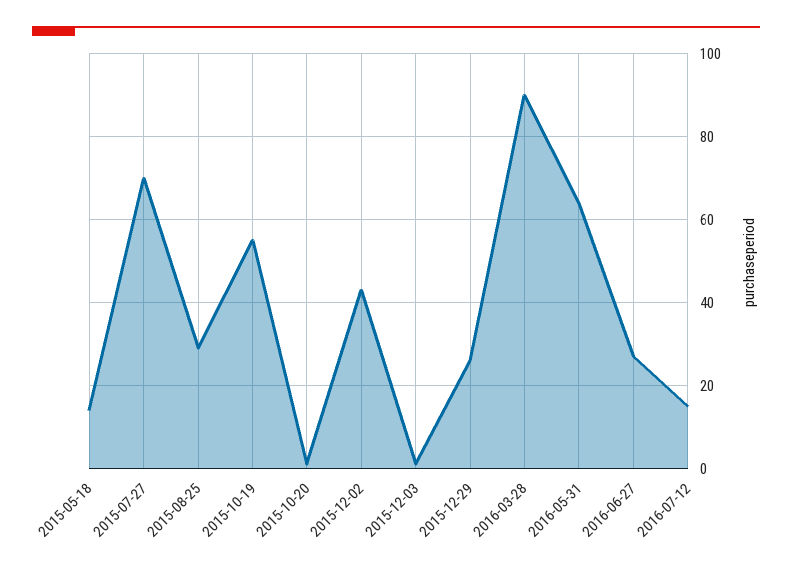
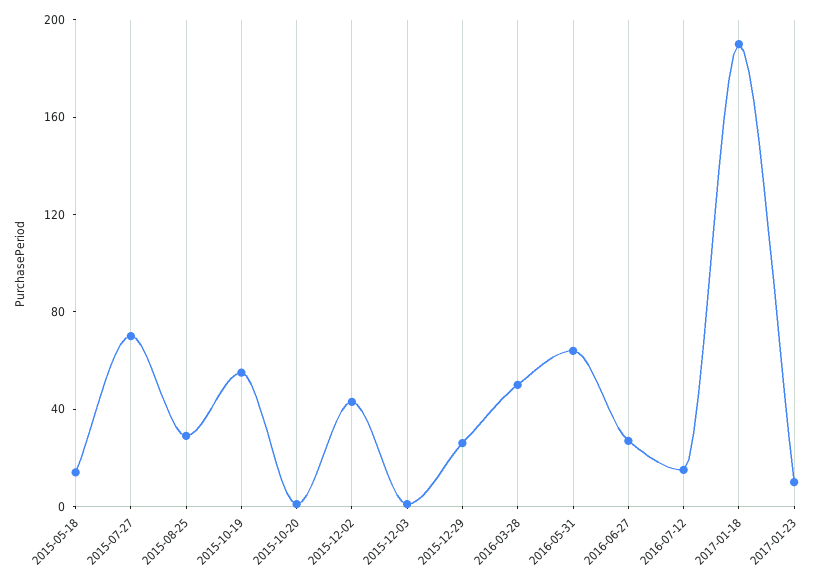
2016-03-28: 90 -> 50
2017-01-18: none -> 190
2017-01-23: none -> 10

